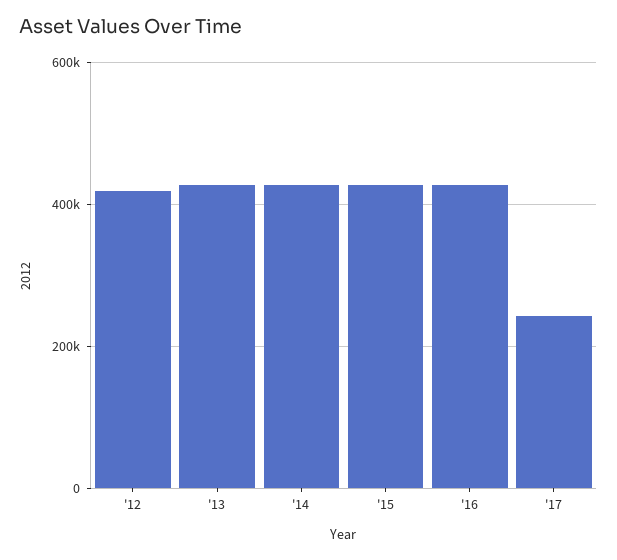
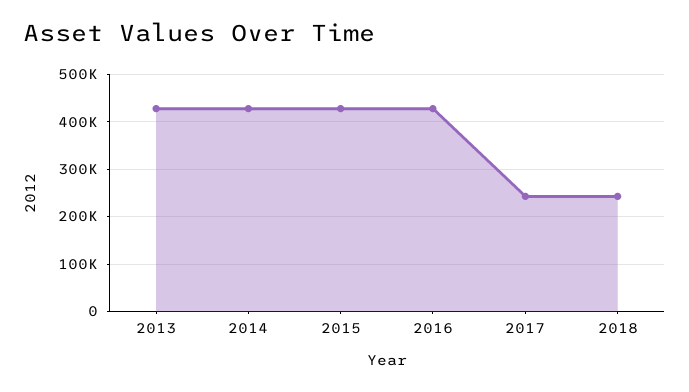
'12: 420000 -> none
2018: none -> 240000

